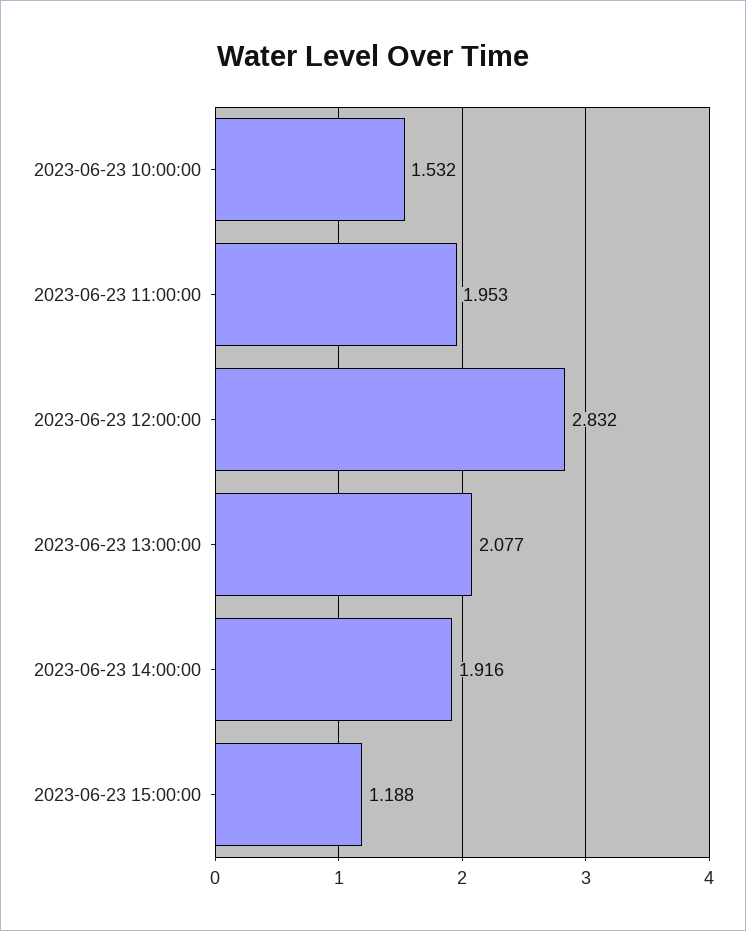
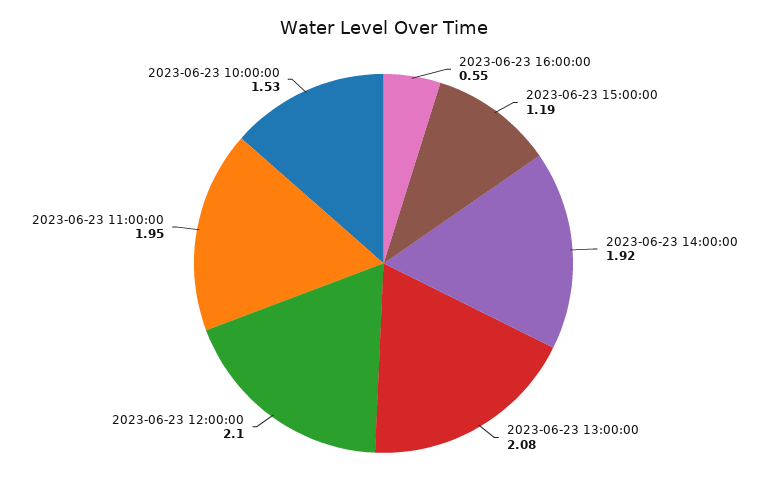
2023-06-23 12:00:00: 2.832 -> 2.1
2023-06-23 16:00:00: none -> 0.55

